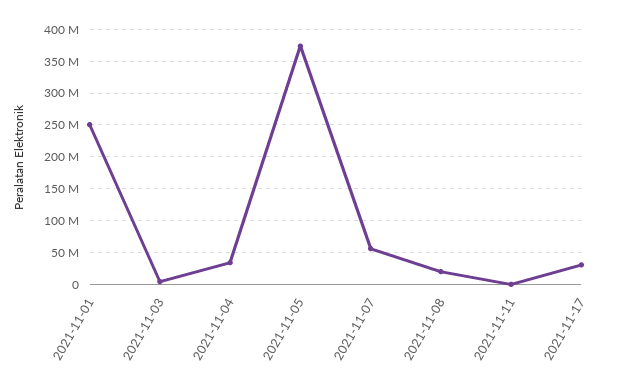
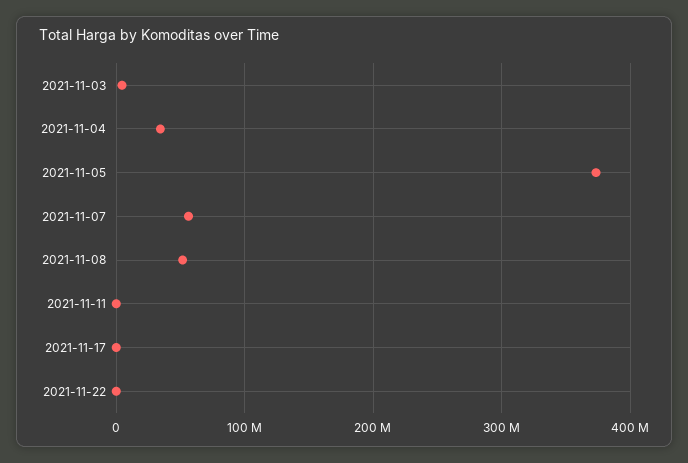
2021-11-01: 250000000 -> none
2021-11-08: 20000000 -> 50000000
2021-11-17: 30000000 -> 0
2021-11-22: none -> 0

